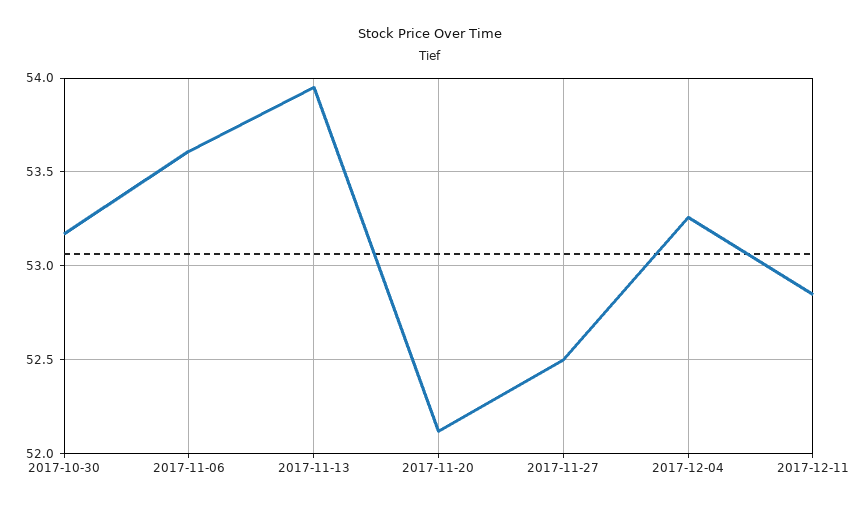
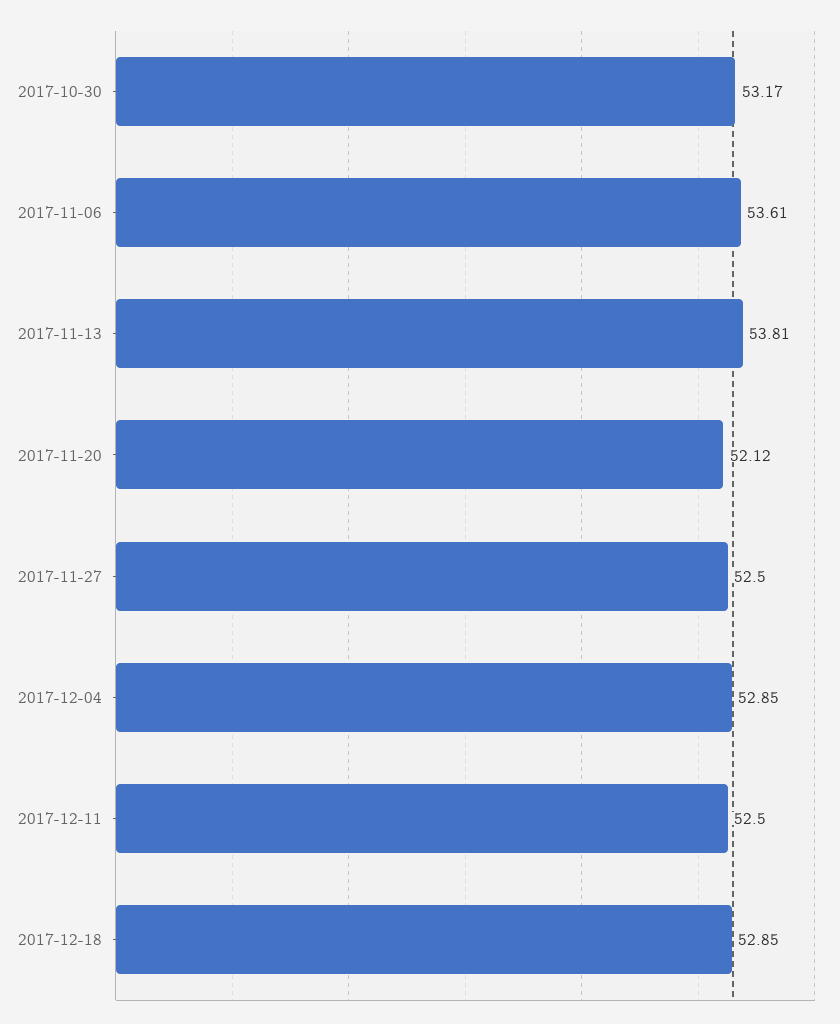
2017-11-13: 53.95 -> 53.81
2017-12-04: 53.25 -> 52.85
2017-12-11: 52.85 -> 52.5
2017-12-18: none -> 52.85

